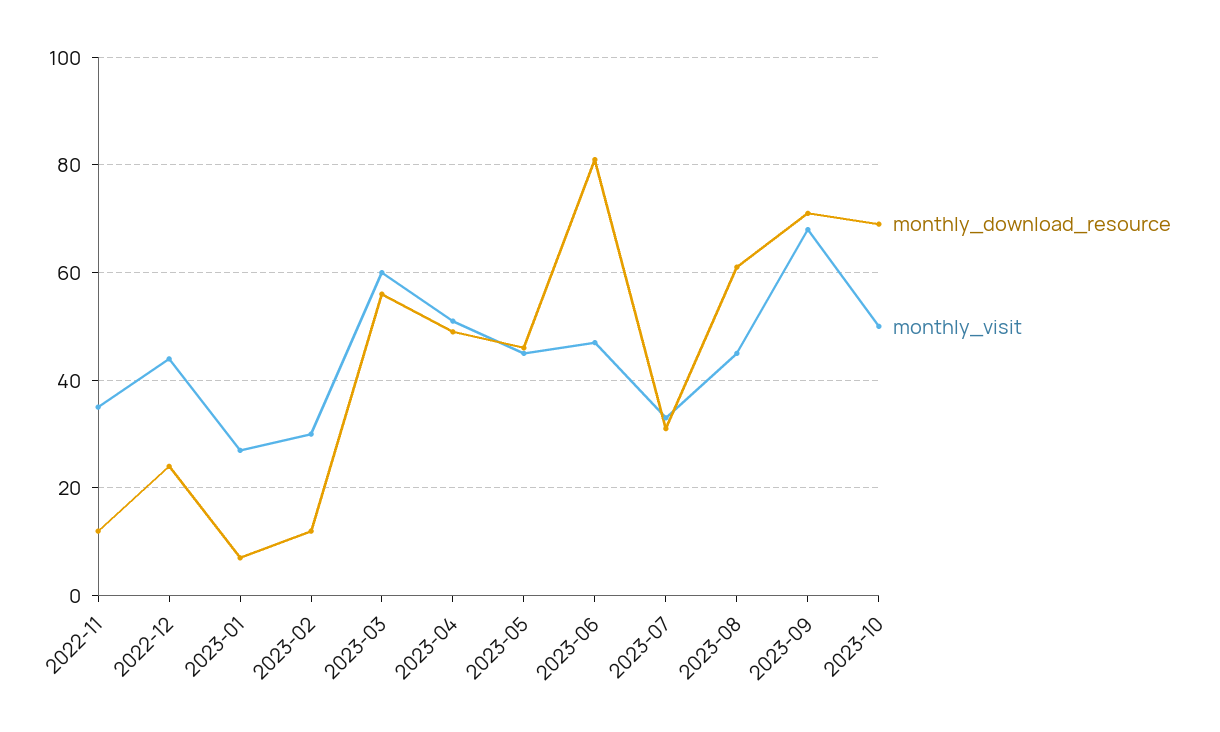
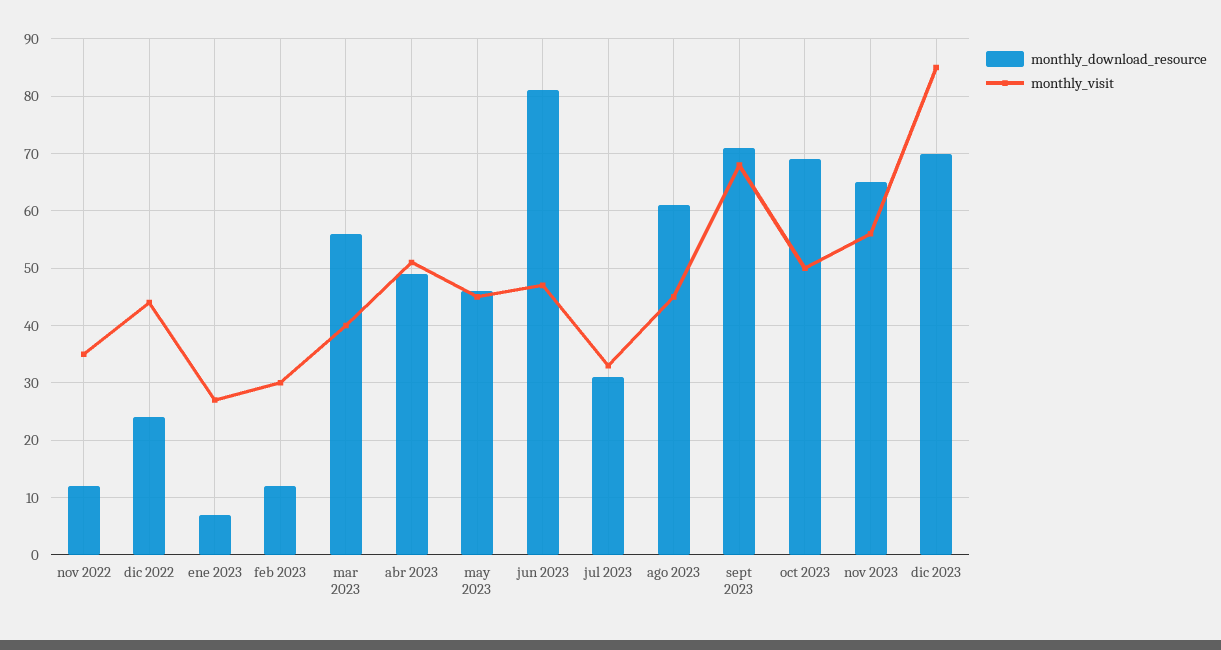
monthly_visit, 2023-03: 60 -> 40
monthly_download_resource, nov 2023: none -> 65
monthly_visit, nov 2023: none -> 55
monthly_download_resource, dic 2023: none -> 70
monthly_visit, dic 2023: none -> 85

